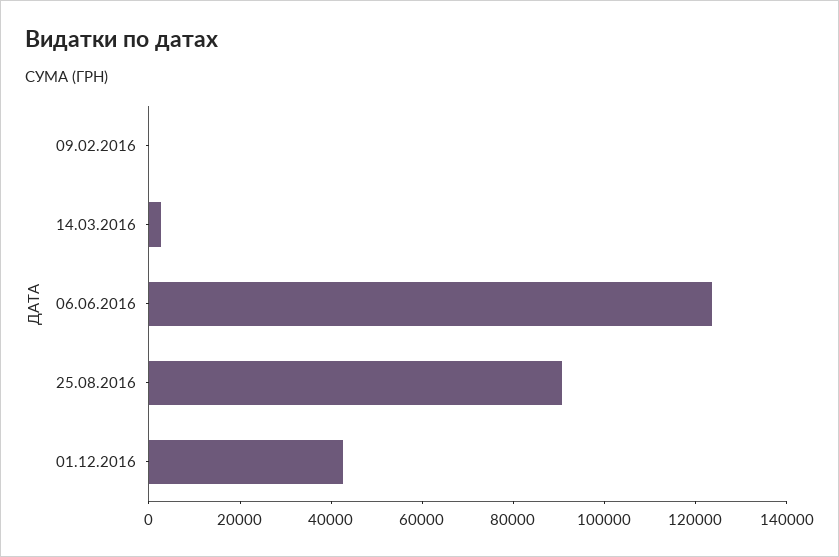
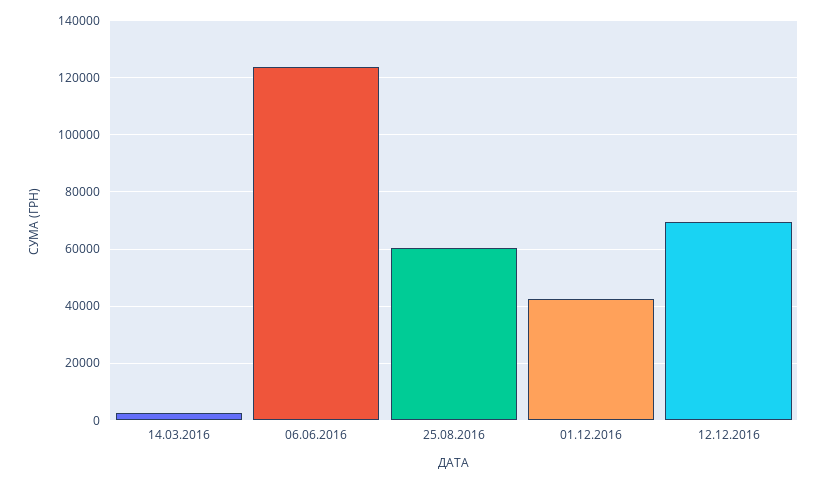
09.02.2016: 0 -> none
25.08.2016: 90000 -> 60000
12.12.2016: none -> 70000

